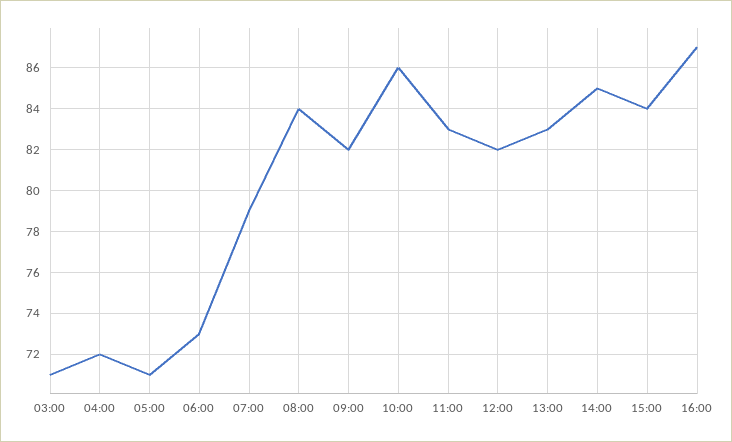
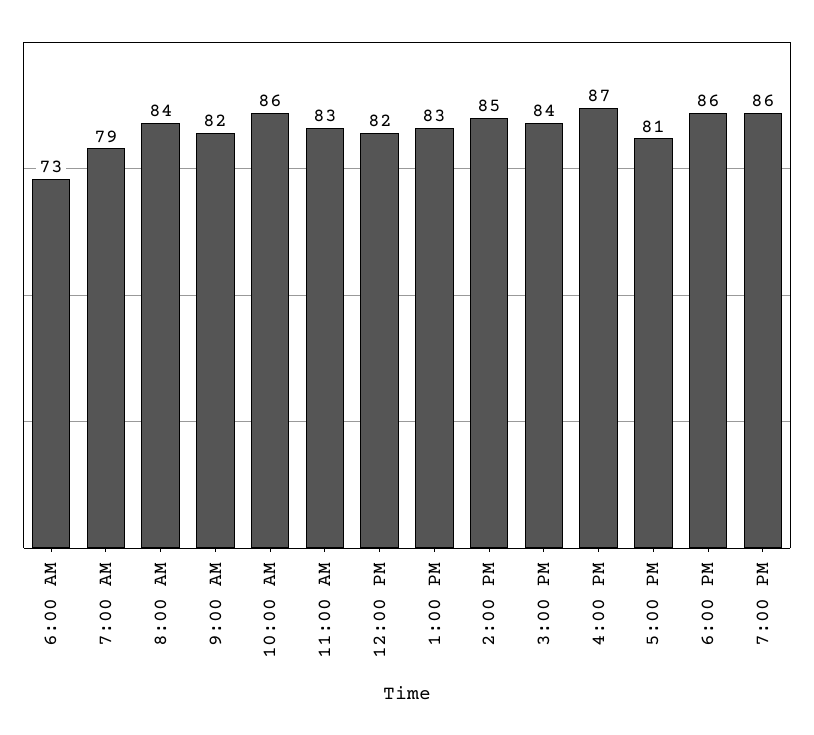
03:00: 71 -> none
04:00: 72 -> none
05:00: 71 -> none
5:00 PM: none -> 81
6:00 PM: none -> 86
7:00 PM: none -> 86

